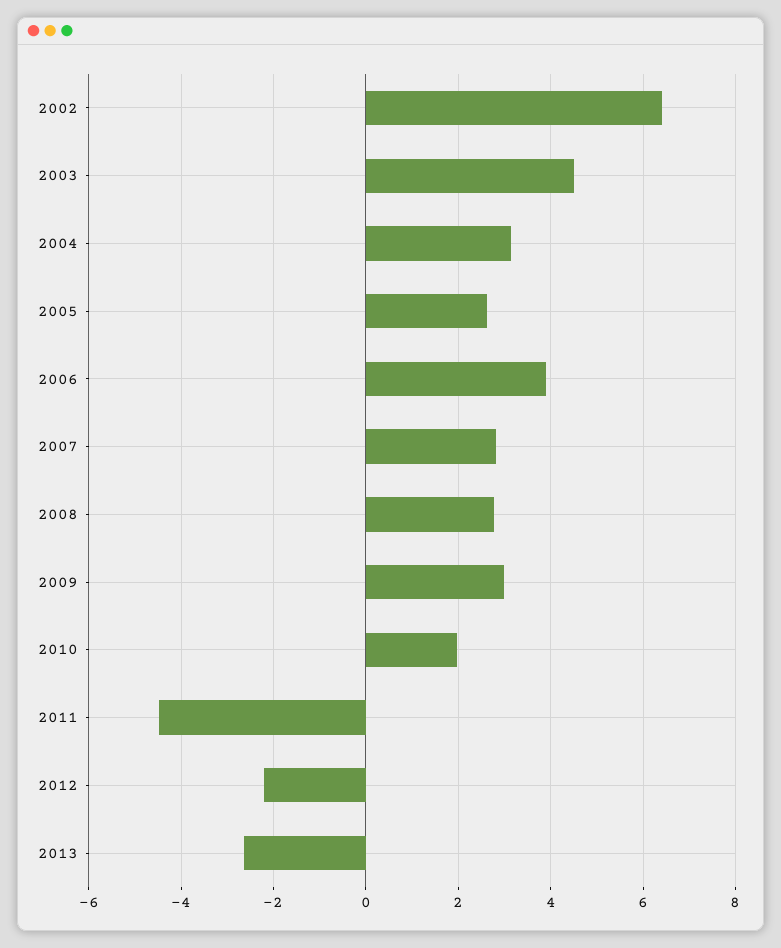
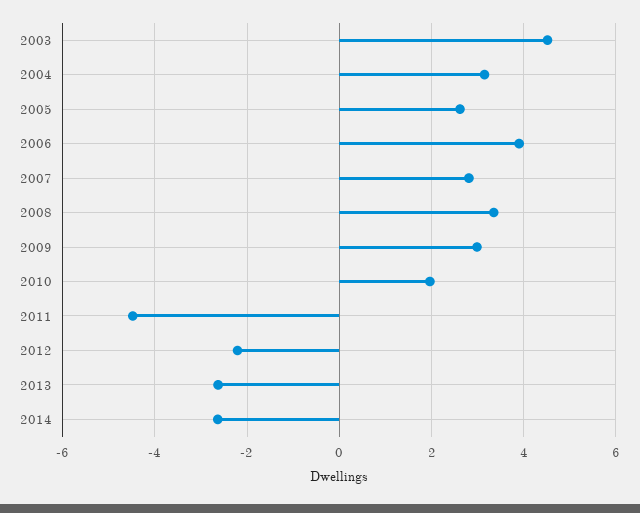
2002: 6.4 -> none
2008: 2.8 -> 3.4
2014: none -> -2.6

